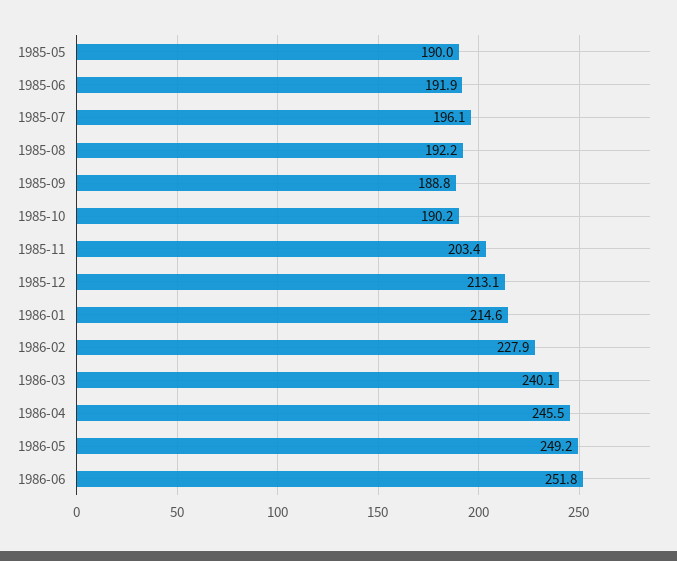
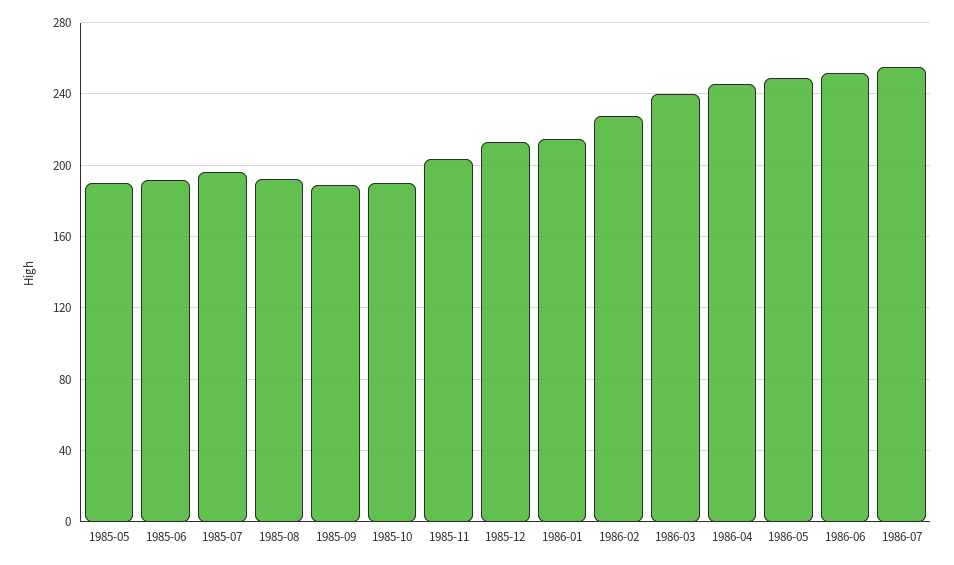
1986-07: none -> 255

